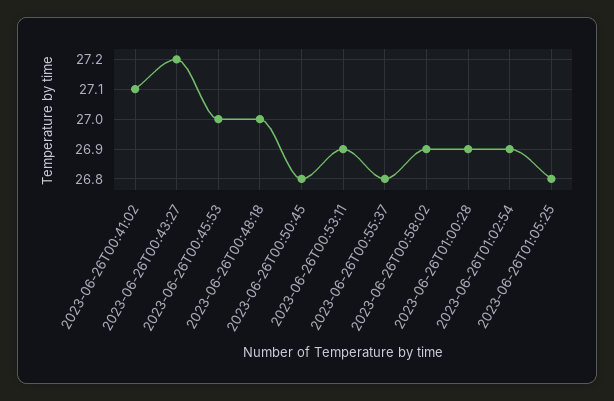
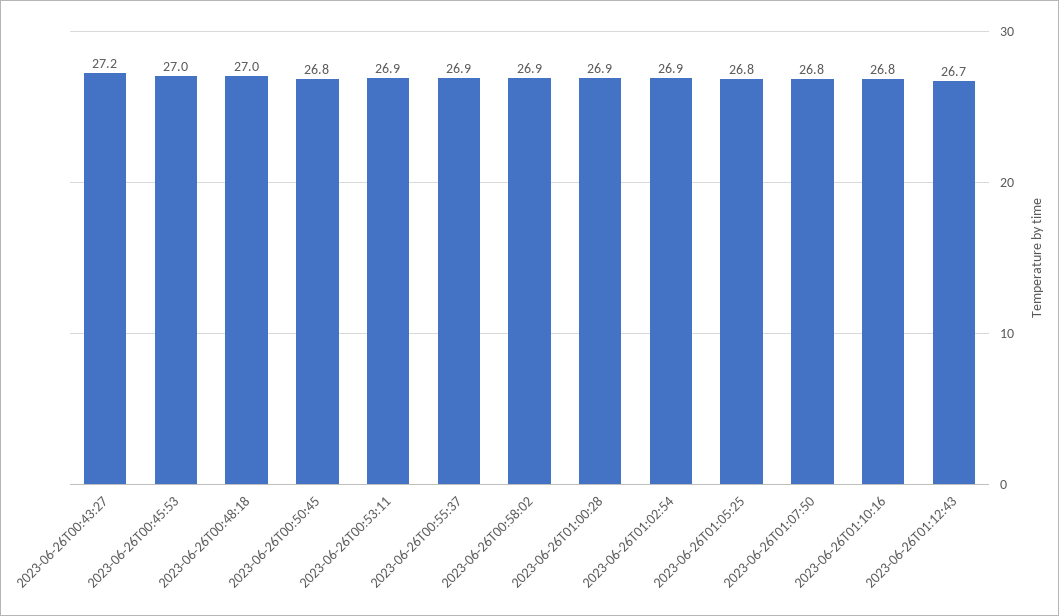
2023-06-26T00:41:02: 27.1 -> none
2023-06-26T00:55:37: 26.8 -> 26.9
2023-06-26T01:07:50: none -> 26.8
2023-06-26T01:10:16: none -> 26.8
2023-06-26T01:12:43: none -> 26.7

